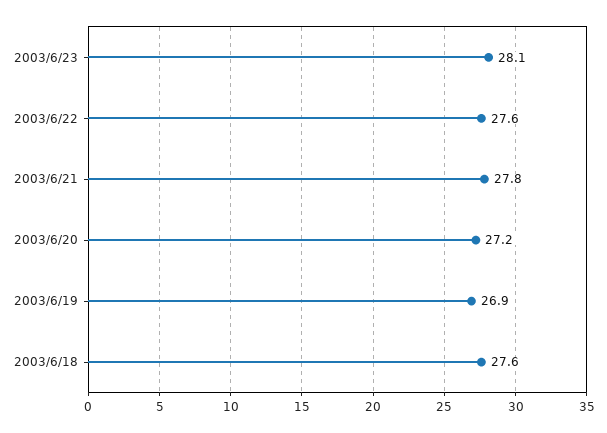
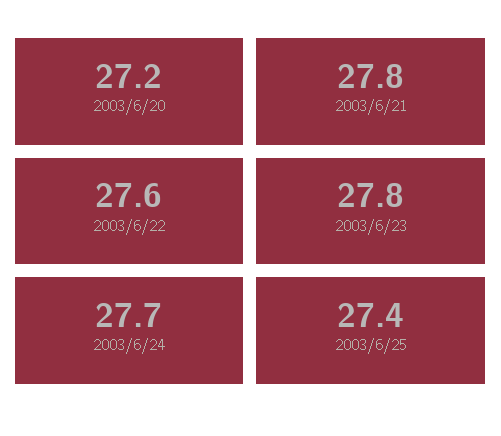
2003/6/23: 28.1 -> 27.8
2003/6/19: 26.9 -> none
2003/6/18: 27.6 -> none
2003/6/24: none -> 27.7
2003/6/25: none -> 27.4

